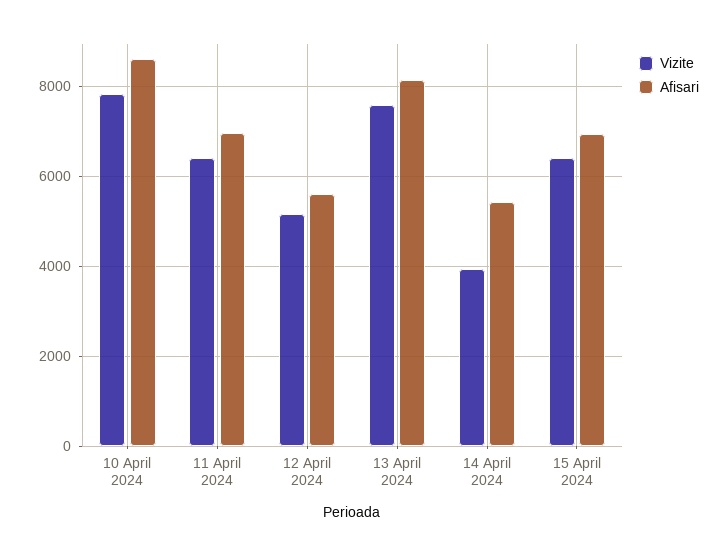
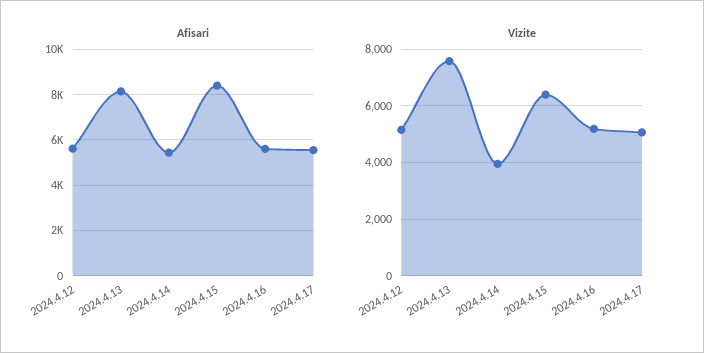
Vizite, 10 April 2024: 7800 -> none
Afisari, 10 April 2024: 8600 -> none
Vizite, 11 April 2024: 6400 -> none
Afisari, 11 April 2024: 7000 -> none
Afisari, 15 April 2024: 7000 -> 8500
Afisari, 2024.4.16: none -> 5500
Afisari, 2024.4.17: none -> 5500
Vizite, 2024.4.16: none -> 5250
Vizite, 2024.4.17: none -> 5000

